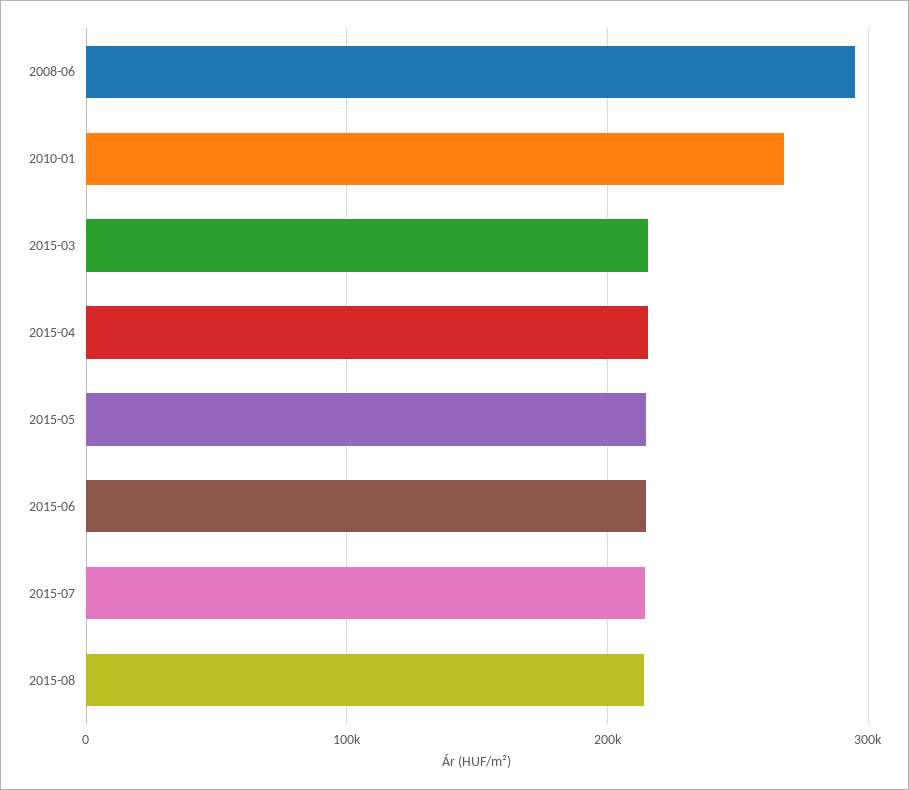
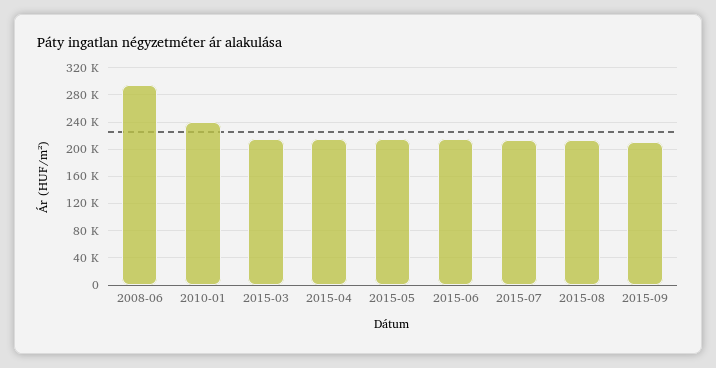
2010-01: 270000 -> 240000
2015-09: none -> 210000

